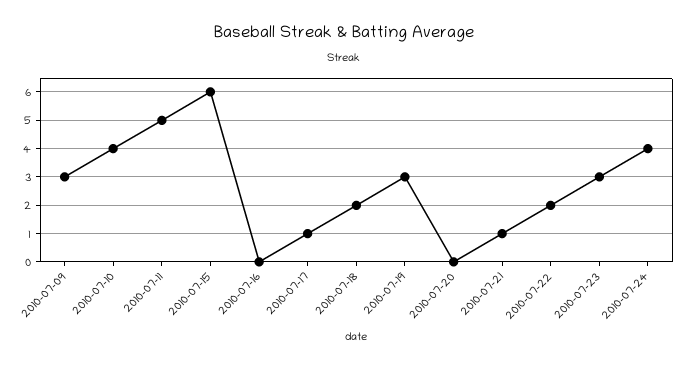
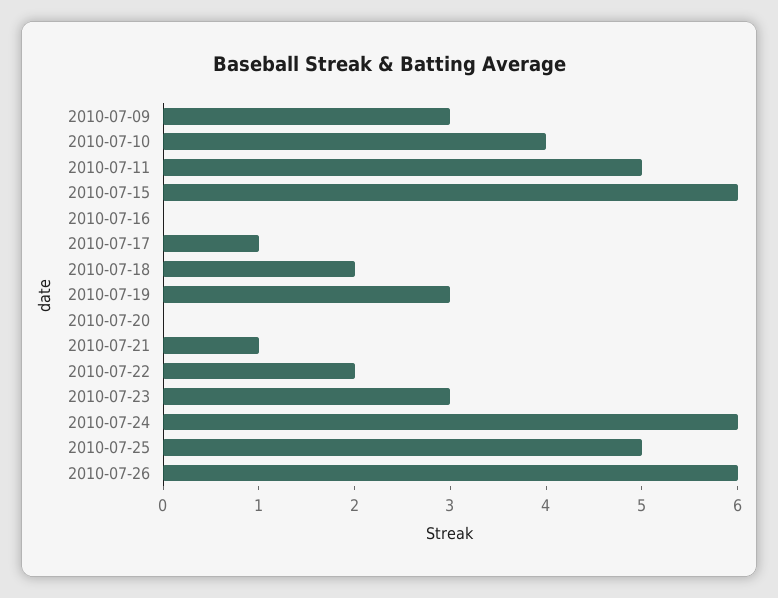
2010-07-24: 4 -> 6
2010-07-25: none -> 5
2010-07-26: none -> 6

